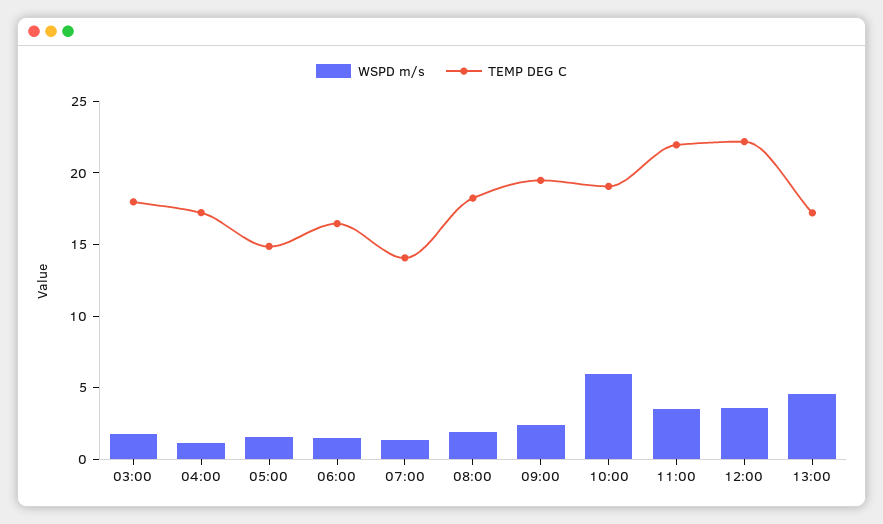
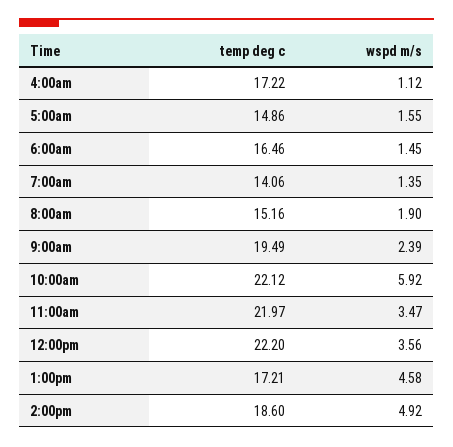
WSPD m/s, 03:00: 2 -> none
TEMP DEG C, 03:00: 18 -> none
TEMP DEG C, 08:00: 18 -> 15.16
TEMP DEG C, 10:00: 19 -> 22.12
TEMP DEG C, 2:00pm: none -> 18.6
WSPD m/s, 2:00pm: none -> 4.92

